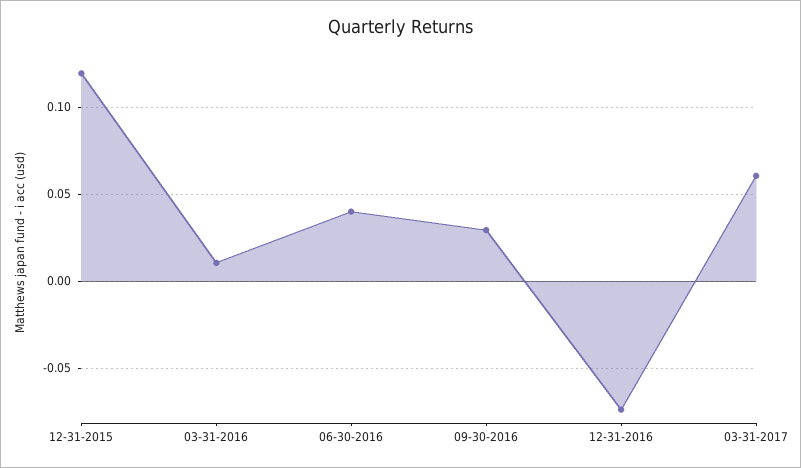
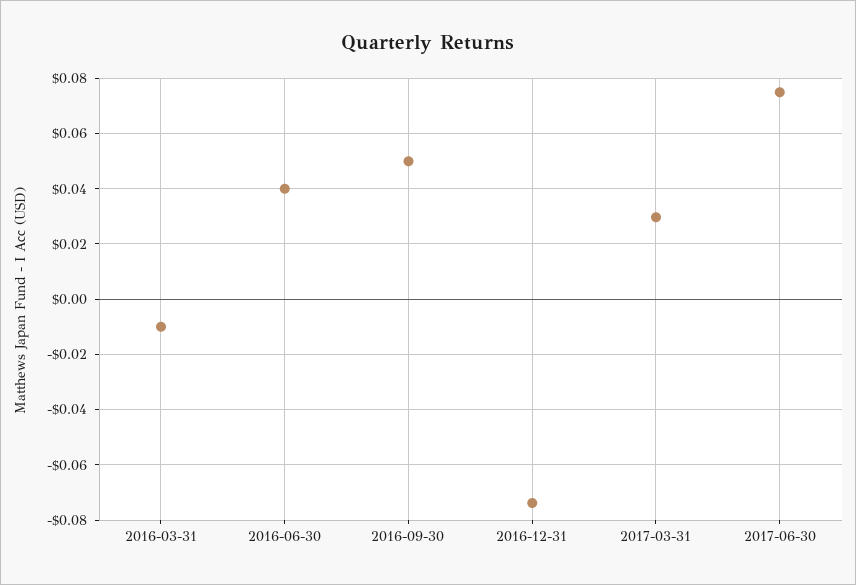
12-31-2015: 0.12 -> none
03-31-2016: 0.01 -> -0.01
09-30-2016: 0.03 -> 0.05
03-31-2017: 0.06 -> 0.03
2017-06-30: none -> 0.075

